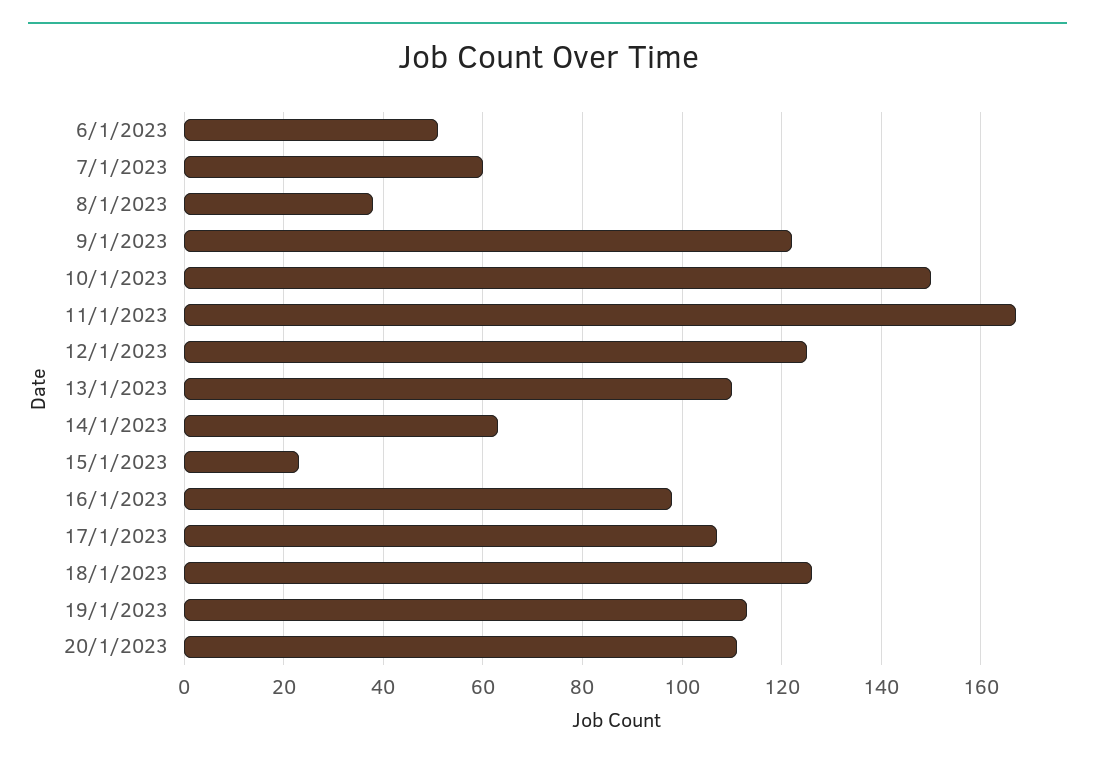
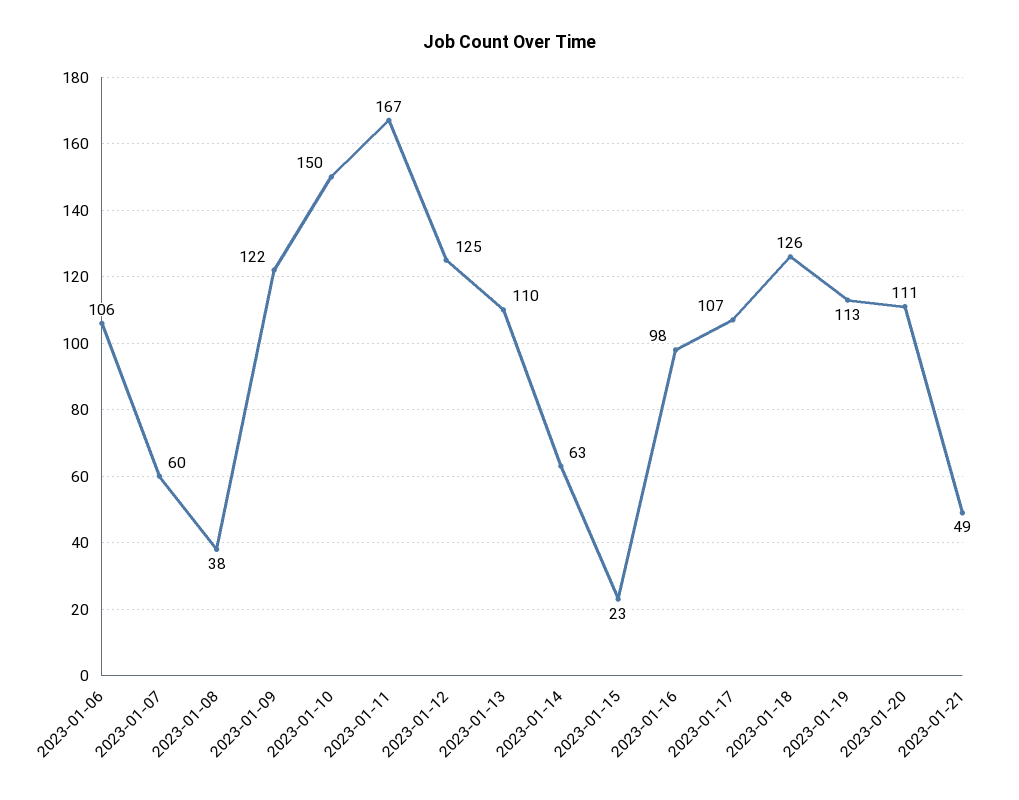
6/1/2023: 50 -> 106
2023-01-21: none -> 49

